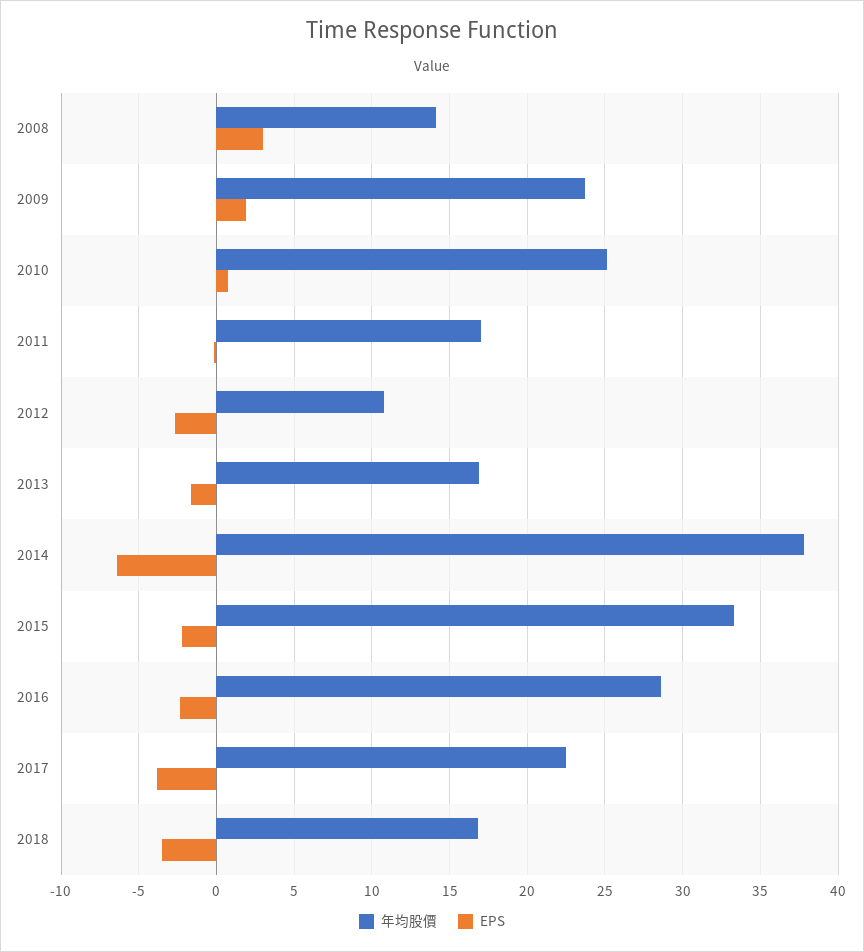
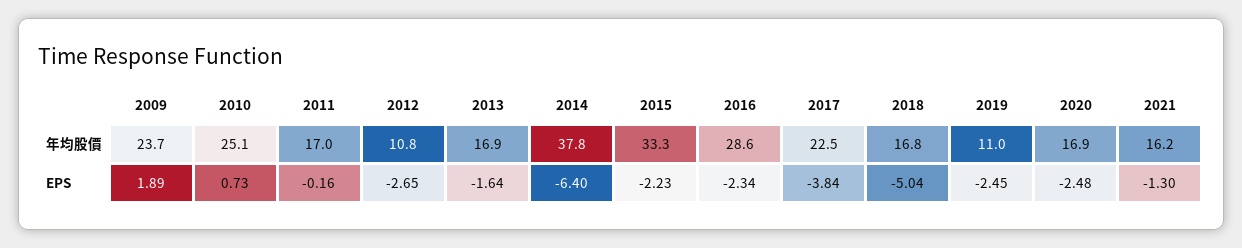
年均股價, 2008: 14 -> none
EPS, 2008: 3 -> none
EPS, 2018: -3.5 -> -5.04
年均股價, 2019: none -> 11
年均股價, 2020: none -> 16.9
年均股價, 2021: none -> 16.2
EPS, 2019: none -> -2.45
EPS, 2020: none -> -2.48
EPS, 2021: none -> -1.3

